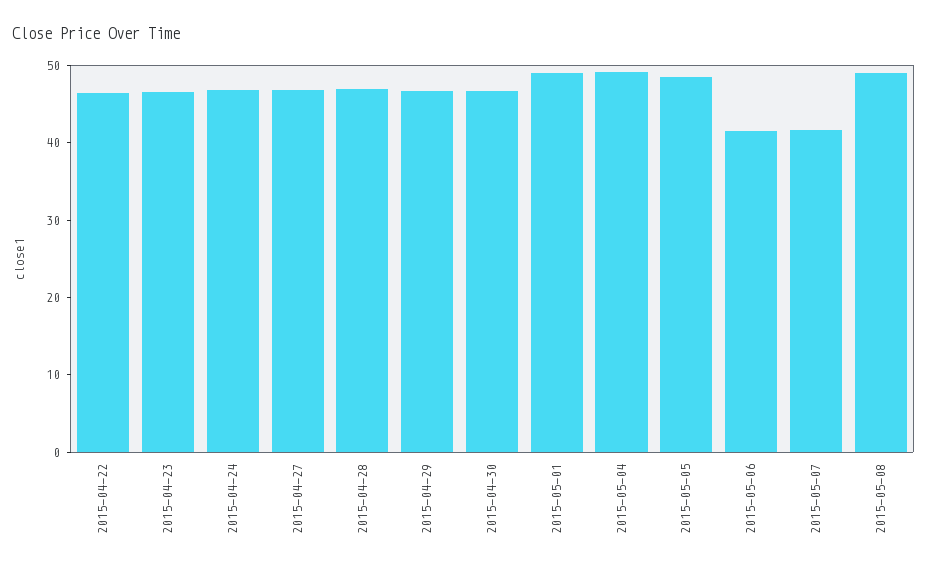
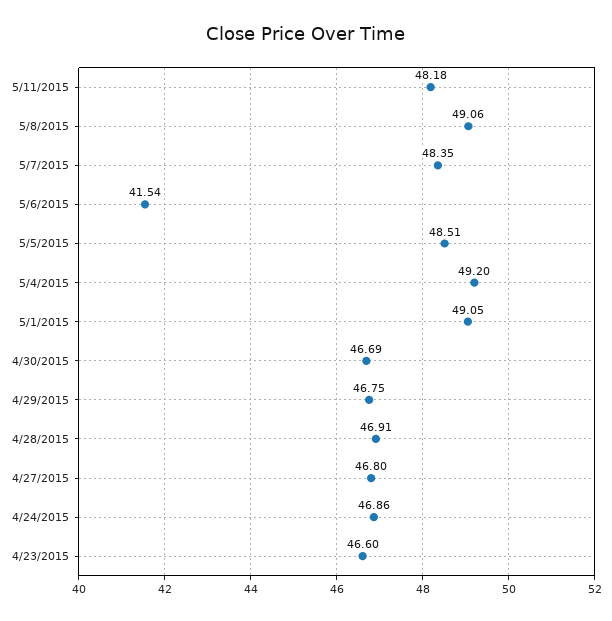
2015-04-22: 46 -> none
2015-05-07: 42 -> 48.35
5/11/2015: none -> 48.18

